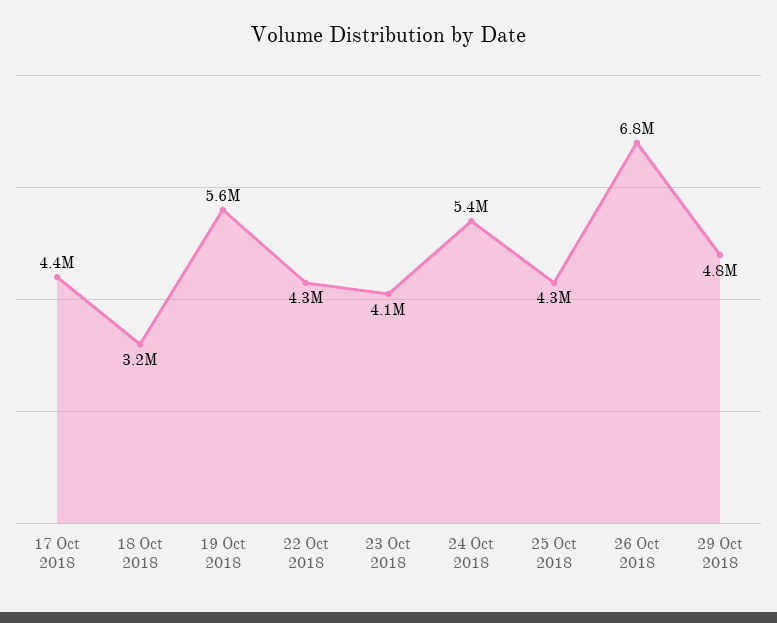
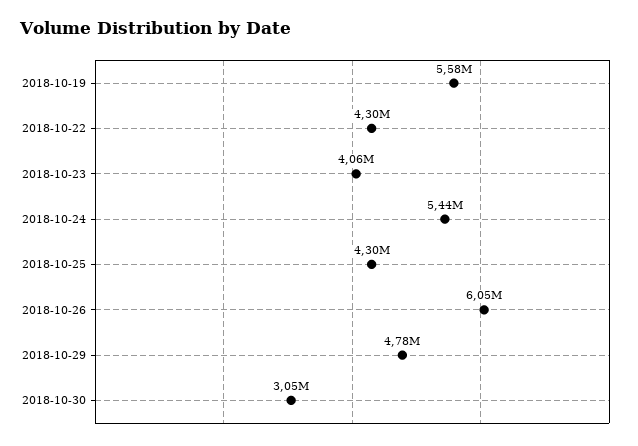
17 Oct 2018: 4400000 -> none
18 Oct 2018: 3200000 -> none
26 Oct 2018: 6800000 -> 6050000
2018-10-30: none -> 3050000

